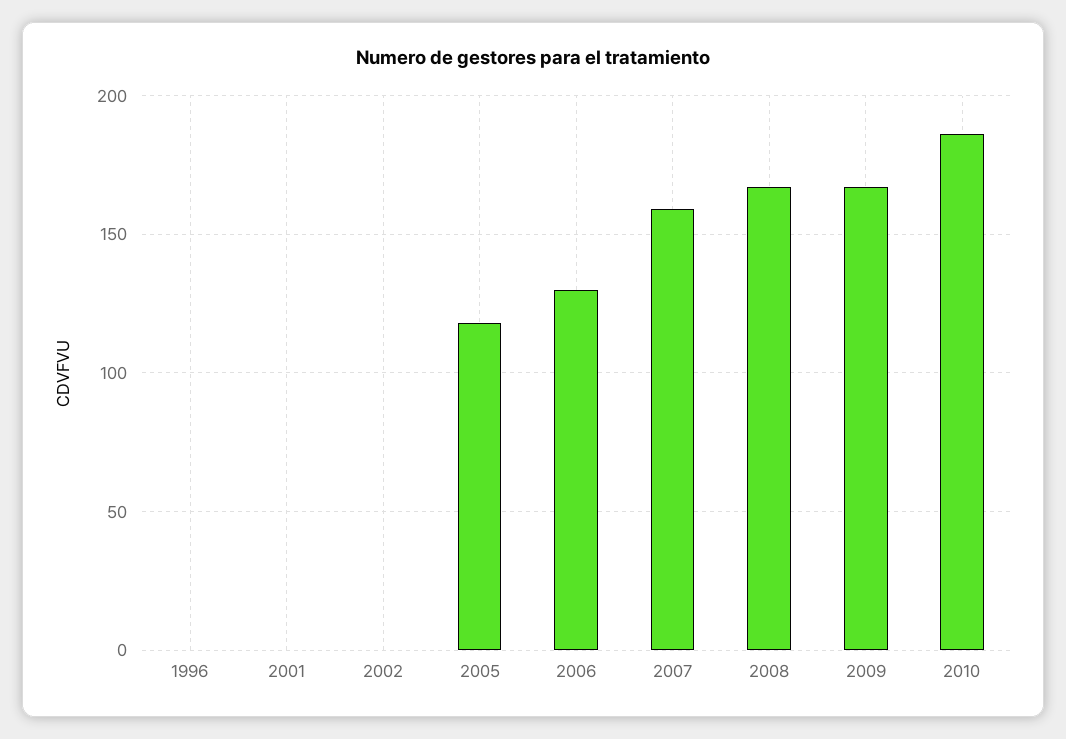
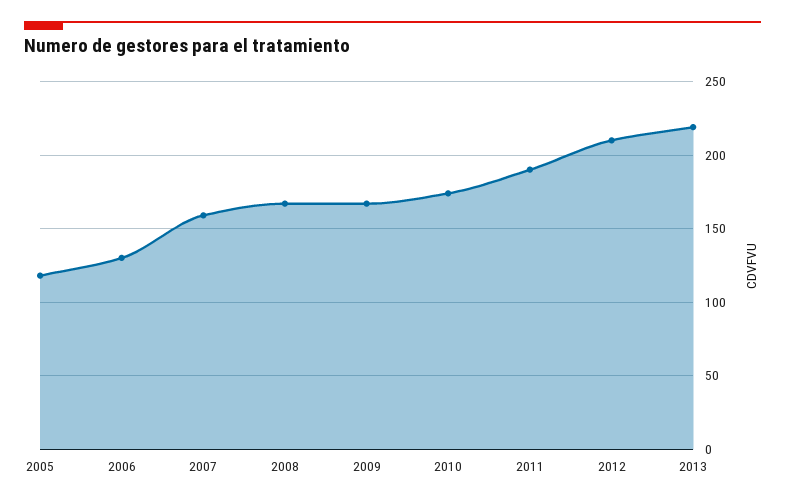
1996: 0 -> none
2001: 0 -> none
2002: 0 -> none
2010: 185 -> 175
2011: none -> 190
2012: none -> 210
2013: none -> 220

